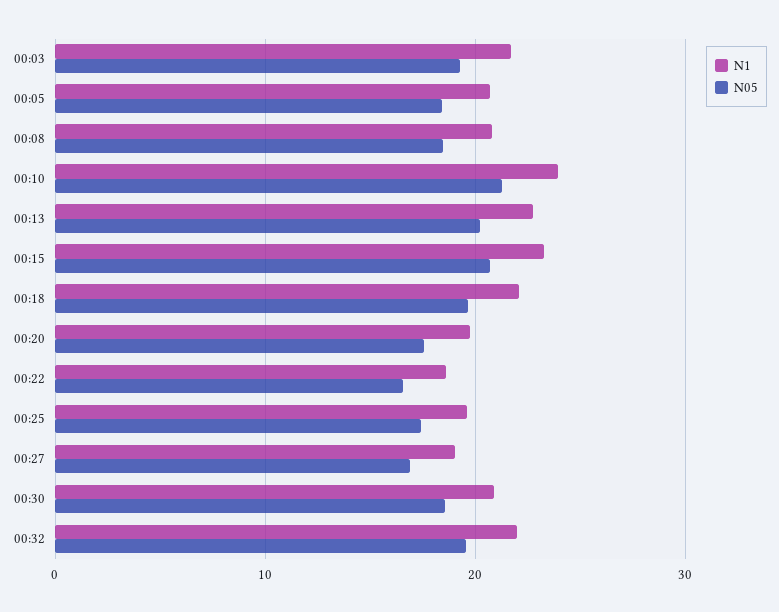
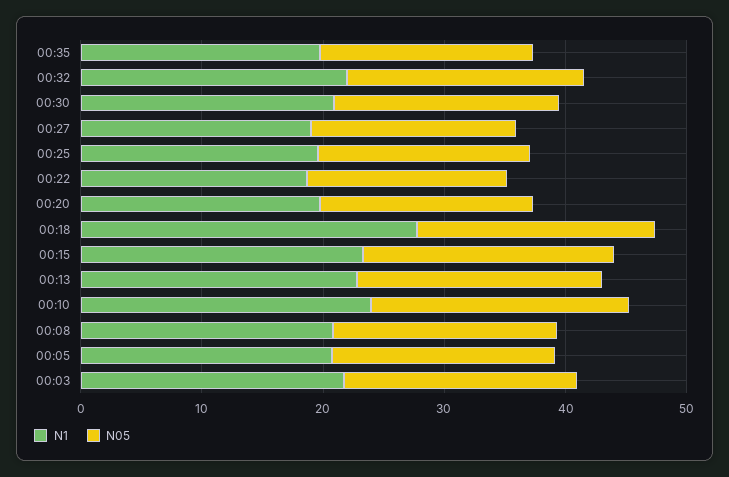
N1, 00:18: 22 -> 28
N1, 00:35: none -> 20
N05, 00:35: none -> 18

